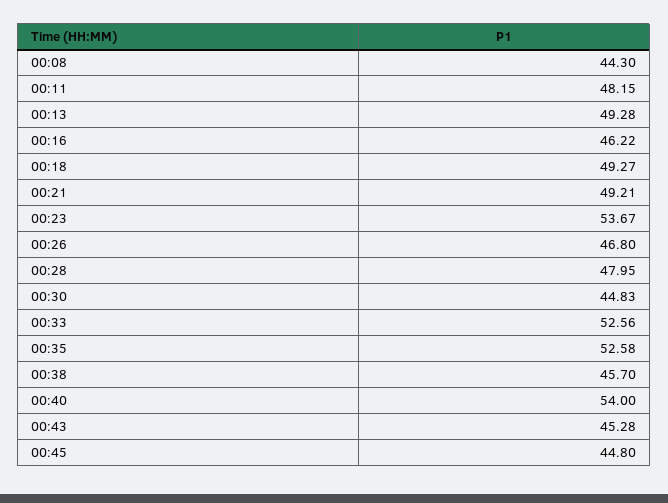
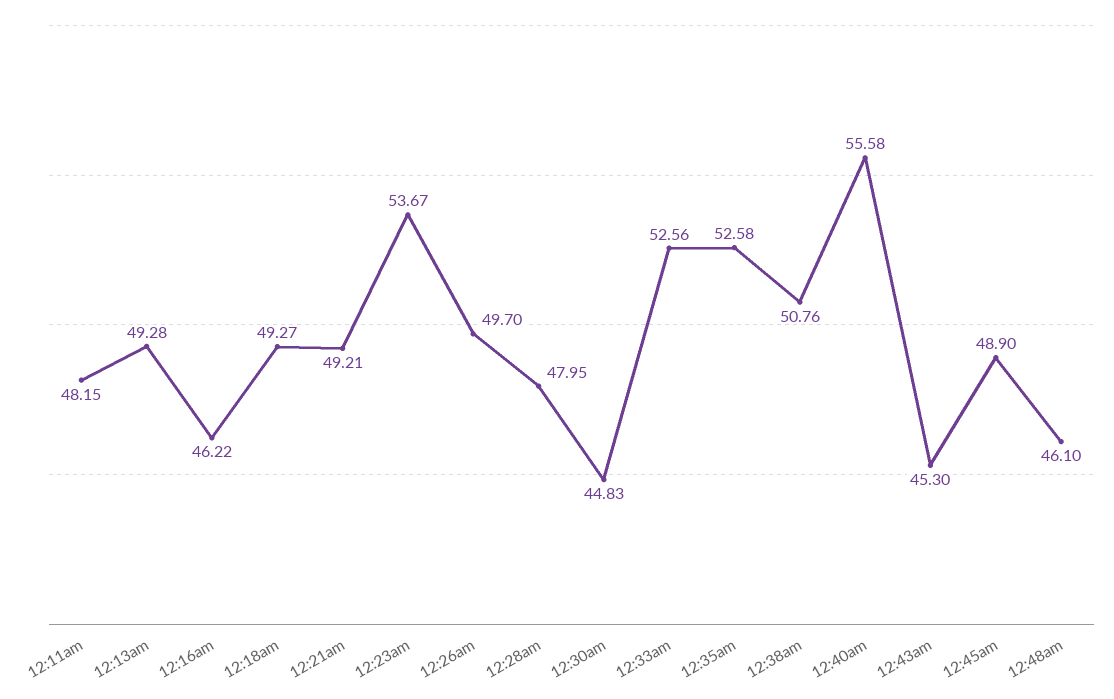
00:08: 44.3 -> none
00:26: 46.8 -> 49.7
00:38: 45.7 -> 50.76
00:40: 54 -> 55.58
00:43: 45.28 -> 45.3
00:45: 44.8 -> 48.9
12:48am: none -> 46.1

